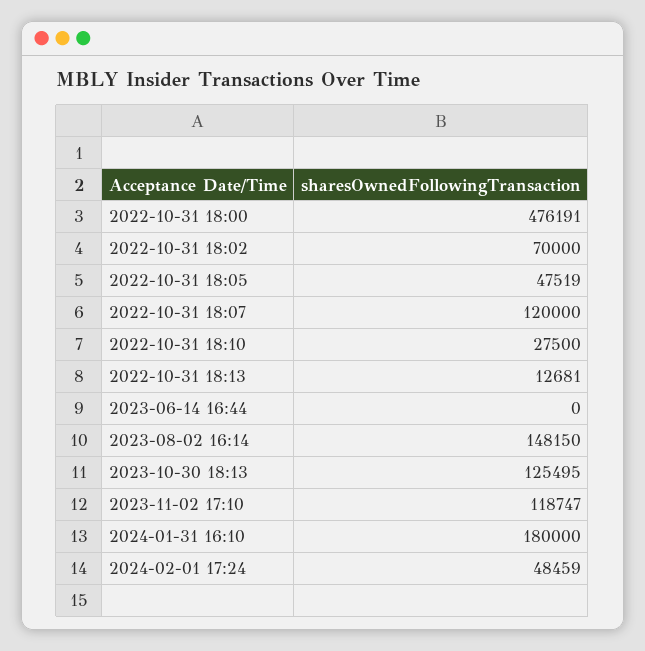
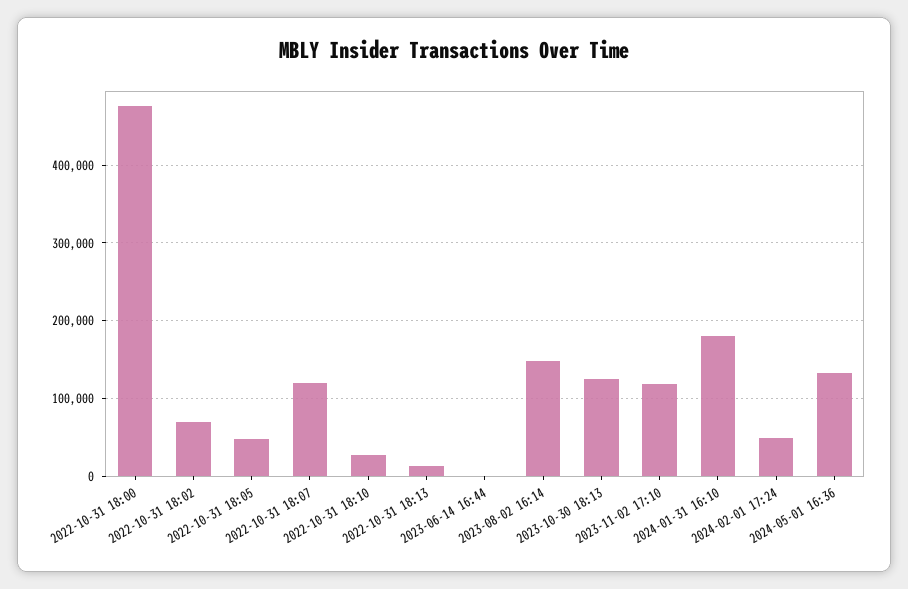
2024-05-01 16:36: none -> 130000

